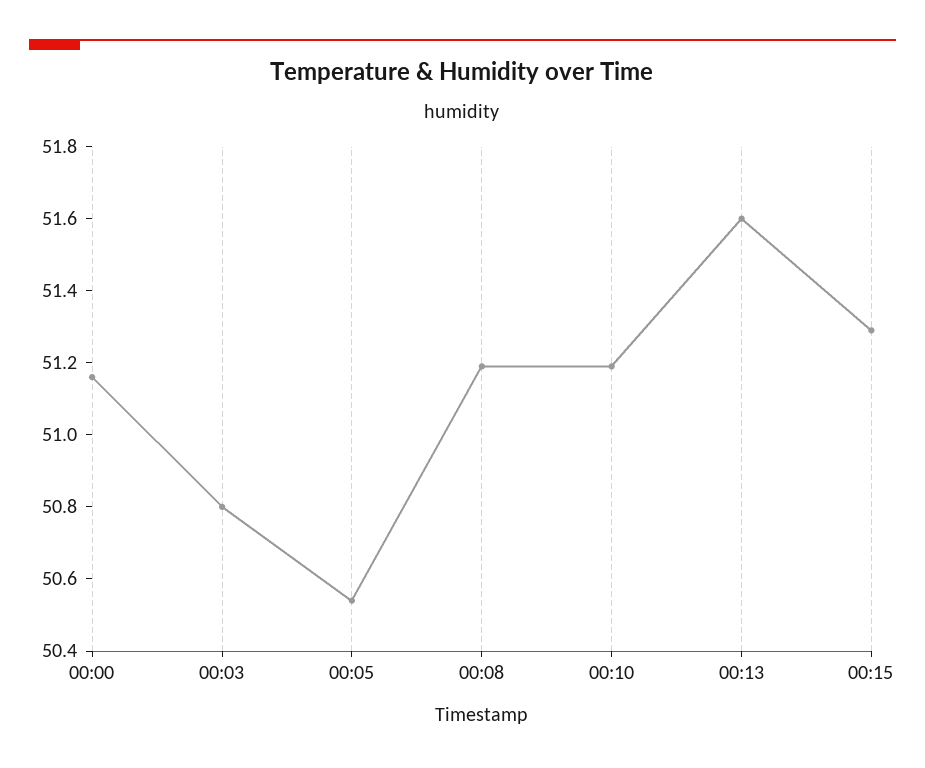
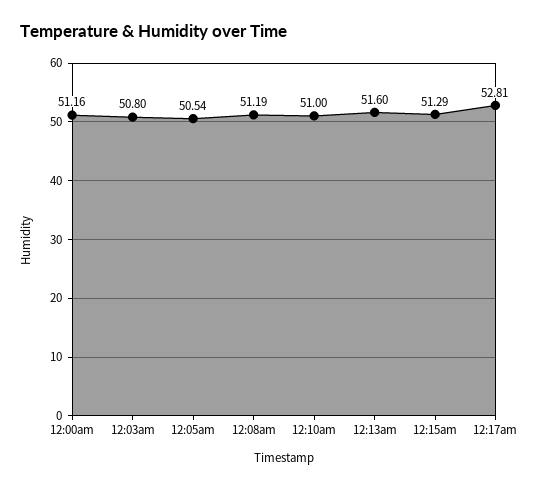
00:10: 51.2 -> 51
12:17am: none -> 52.81

